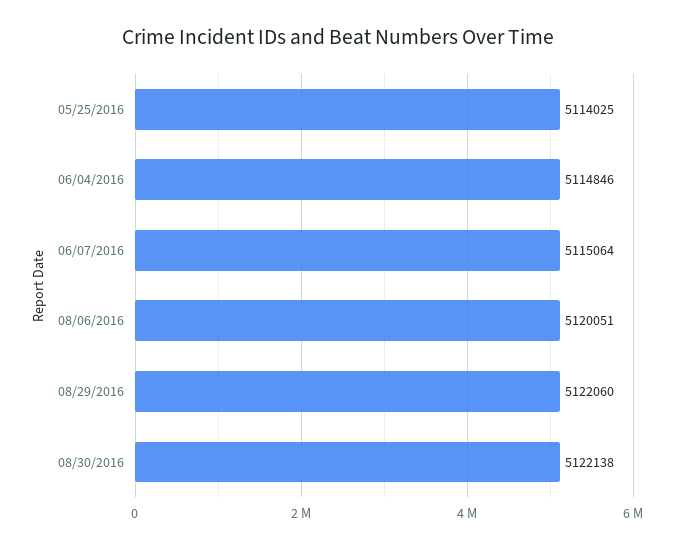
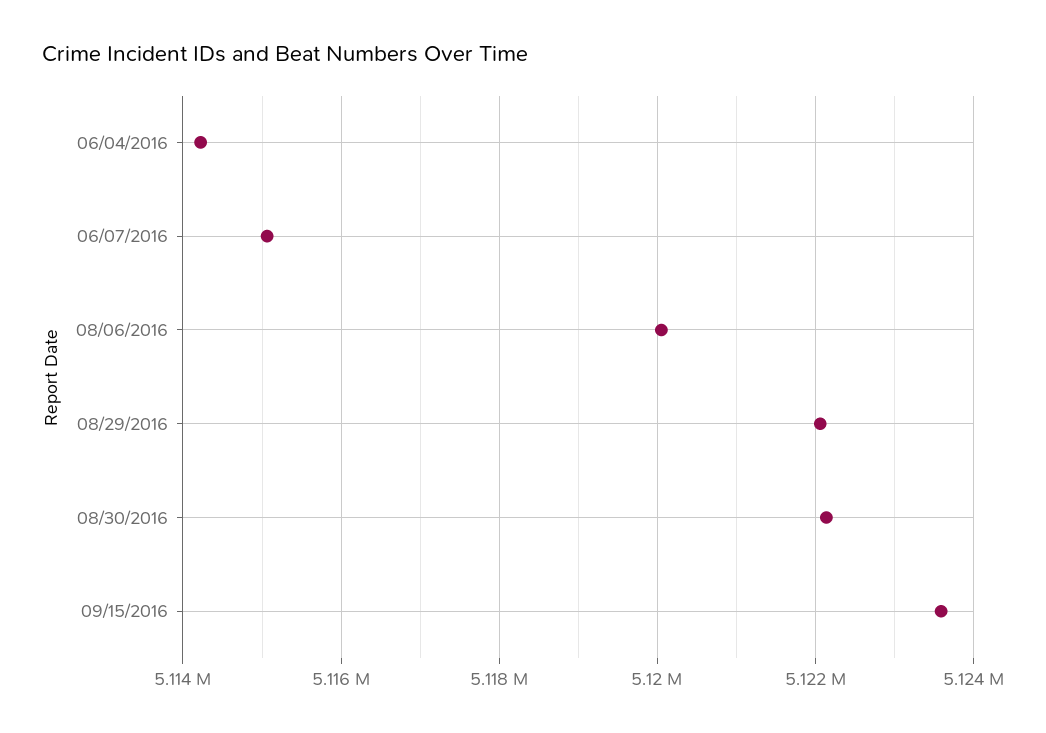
05/25/2016: 5114025 -> none
06/04/2016: 5114846 -> 5114200
09/15/2016: none -> 5123600

